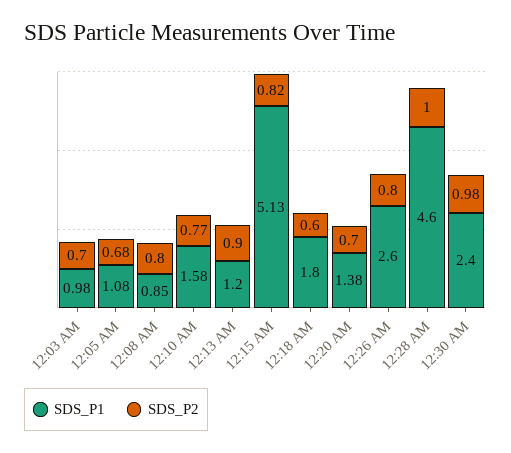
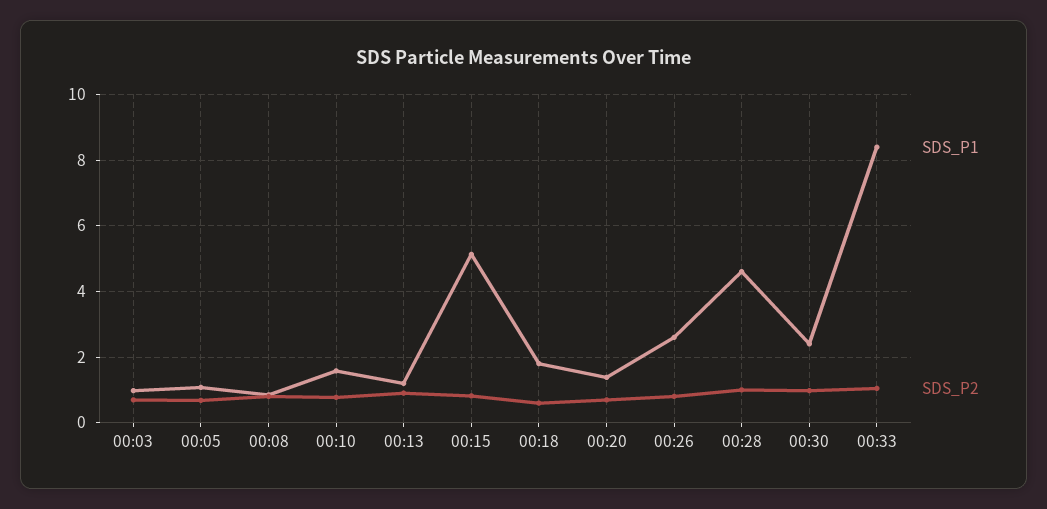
SDS_P1, 00:33: none -> 8.4
SDS_P2, 00:33: none -> 1

